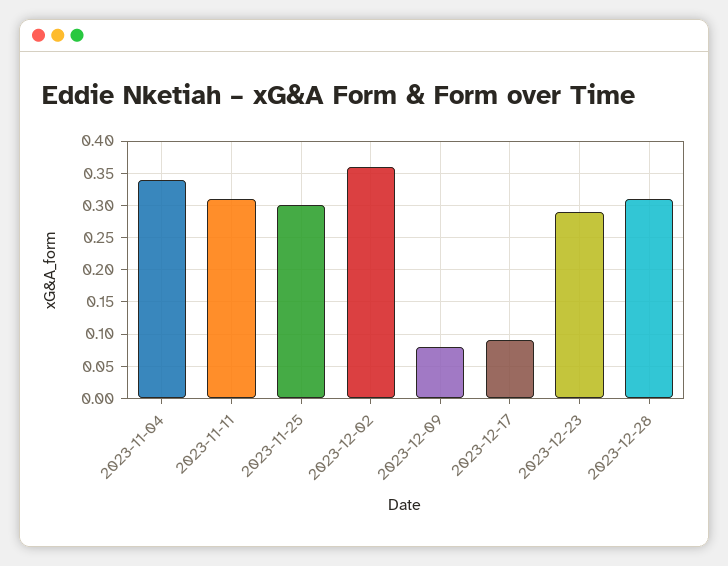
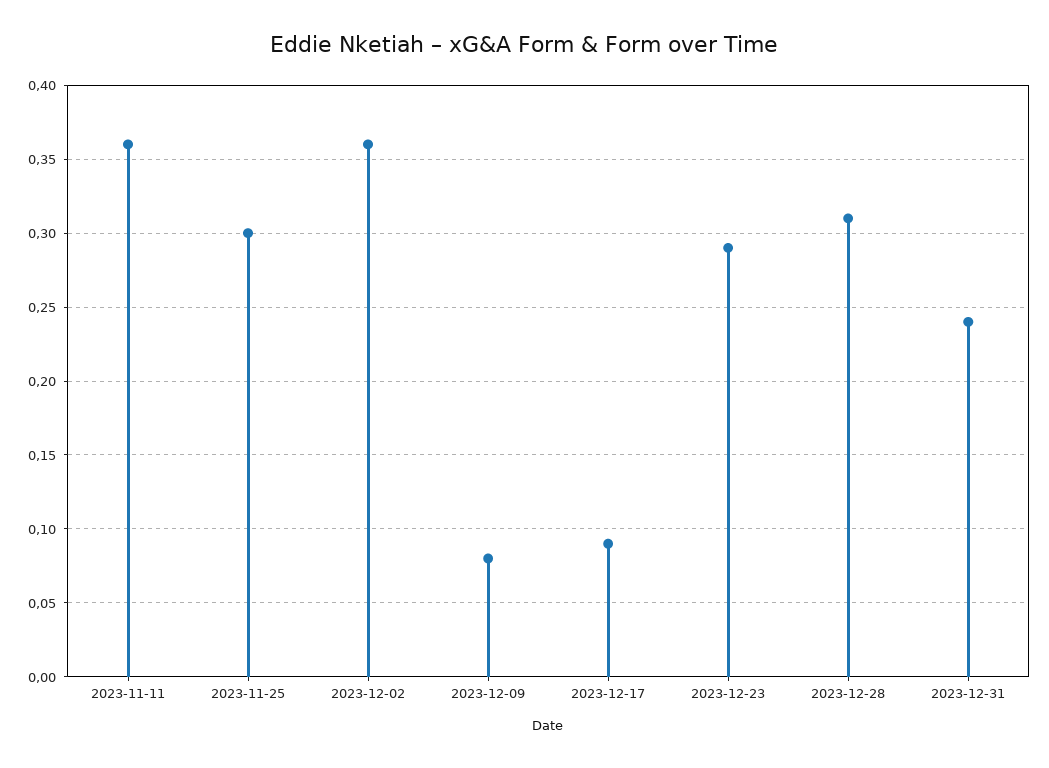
2023-11-04: 0.34 -> none
2023-11-11: 0.31 -> 0.36
2023-12-31: none -> 0.24

